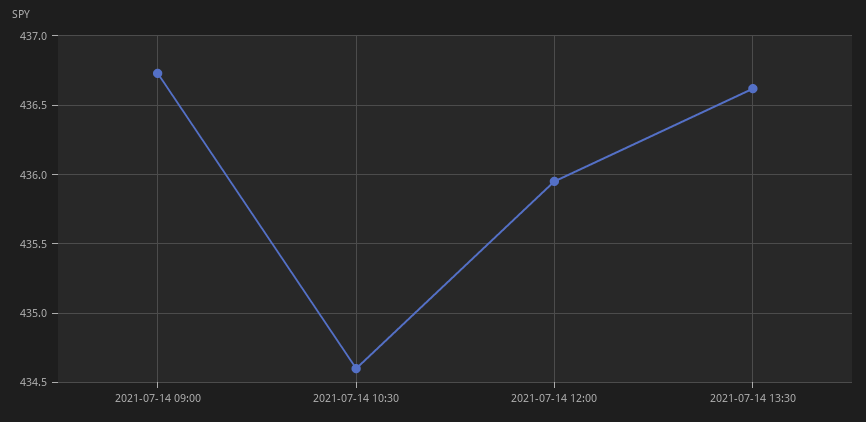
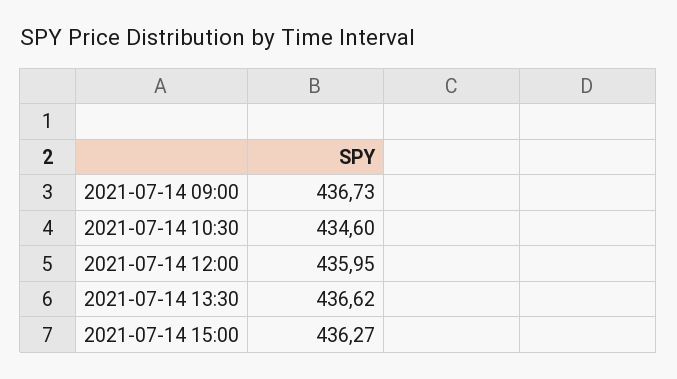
2021-07-14 15:00: none -> 436.27

